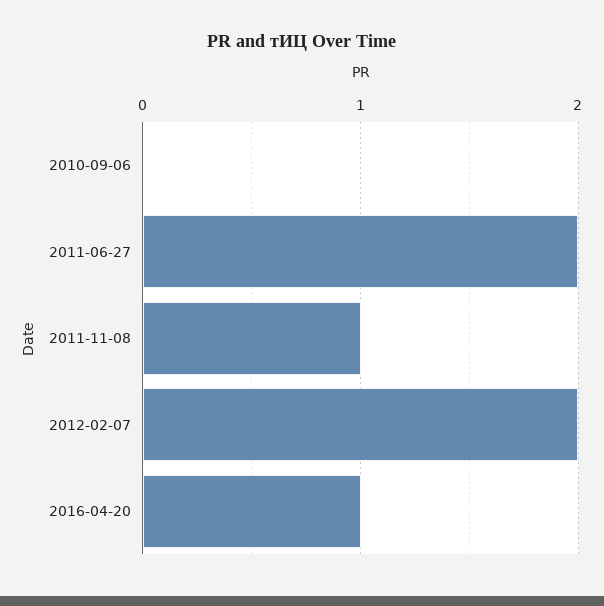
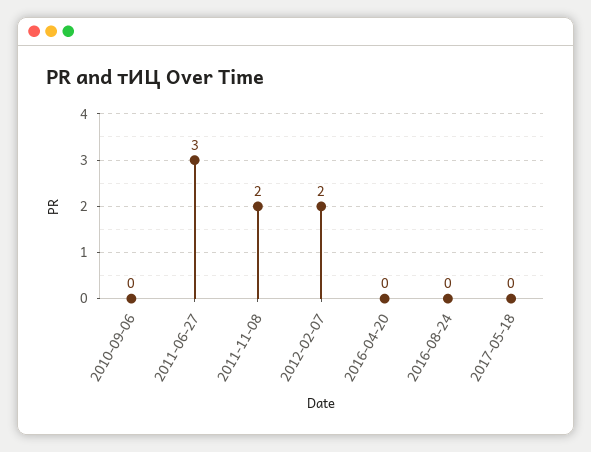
2011-06-27: 2 -> 3
2011-11-08: 1 -> 2
2016-04-20: 1 -> 0
2016-08-24: none -> 0
2017-05-18: none -> 0

